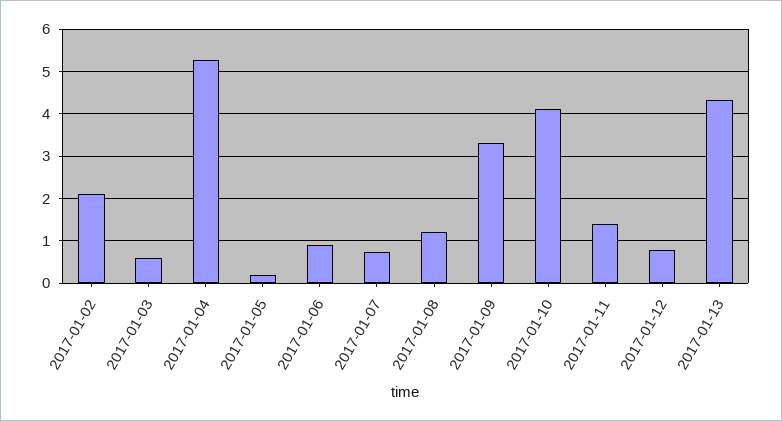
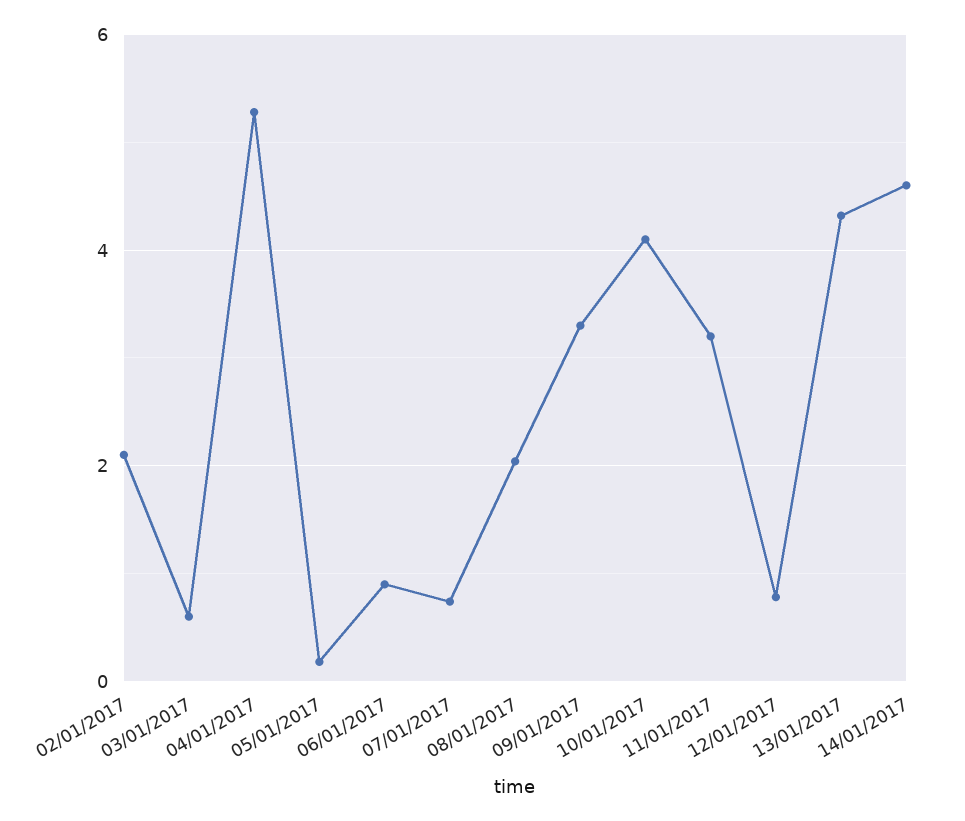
2017-01-08: 1.2 -> 2
2017-01-11: 1.4 -> 3.2
14/01/2017: none -> 4.6

